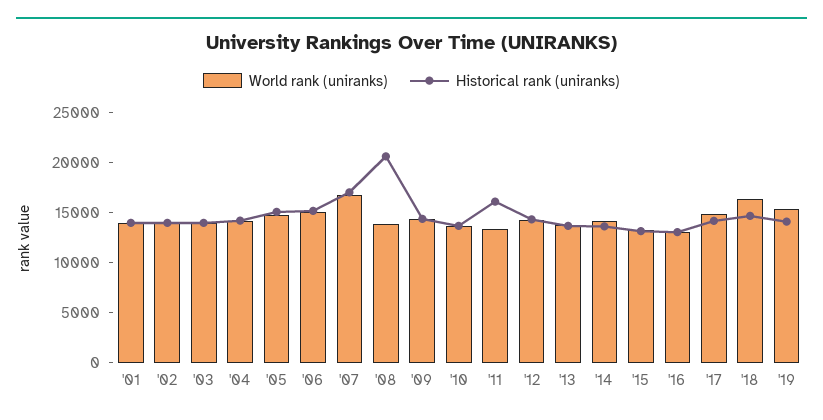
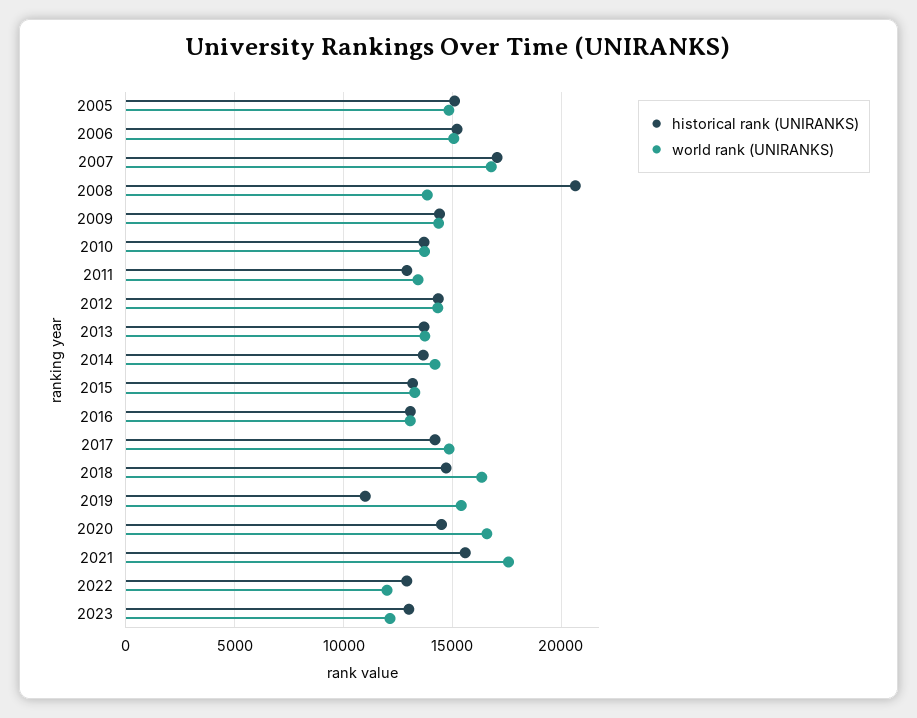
World rank (uniranks), '01: 14000 -> none
Historical rank (uniranks), '01: 14000 -> none
World rank (uniranks), '02: 14000 -> none
Historical rank (uniranks), '02: 14000 -> none
World rank (uniranks), '03: 14000 -> none
Historical rank (uniranks), '03: 14000 -> none
World rank (uniranks), '04: 14000 -> none
Historical rank (uniranks), '04: 14000 -> none
Historical rank (uniranks), '11: 16000 -> 13000
Historical rank (uniranks), '19: 14000 -> 11000
Historical rank (uniranks), 2020: none -> 14500
World rank (uniranks), 2020: none -> 16500
Historical rank (uniranks), 2021: none -> 15500
World rank (uniranks), 2021: none -> 17500
Historical rank (uniranks), 2022: none -> 13000
World rank (uniranks), 2022: none -> 12000
Historical rank (uniranks), 2023: none -> 13000
World rank (uniranks), 2023: none -> 12000

